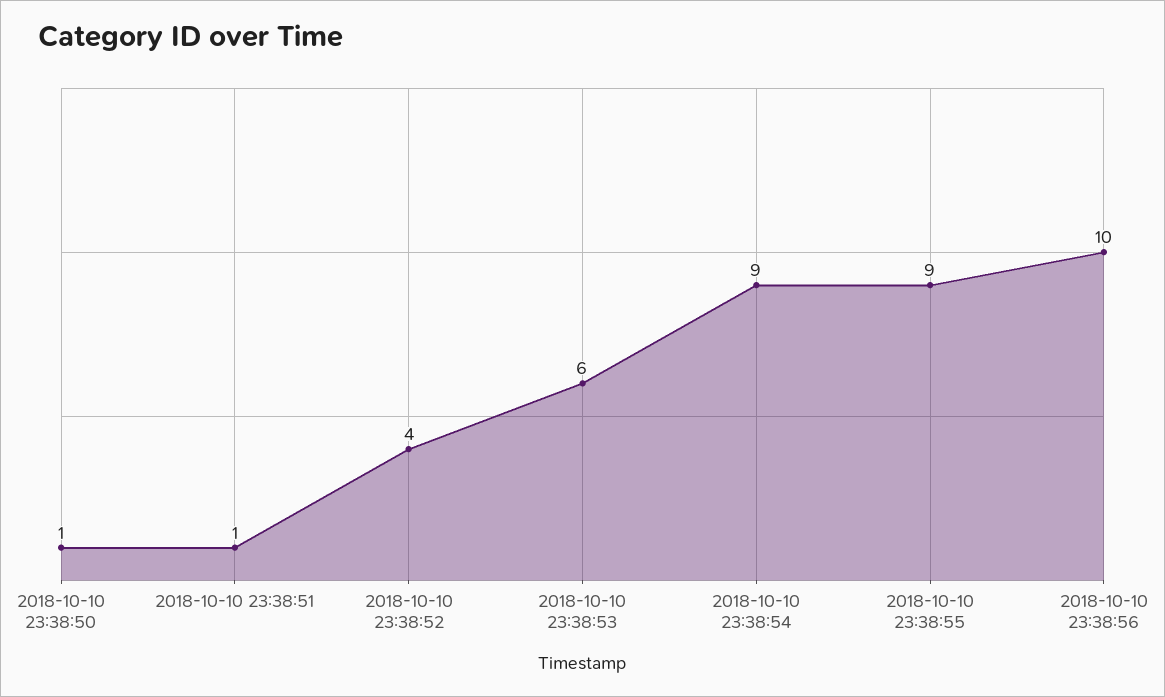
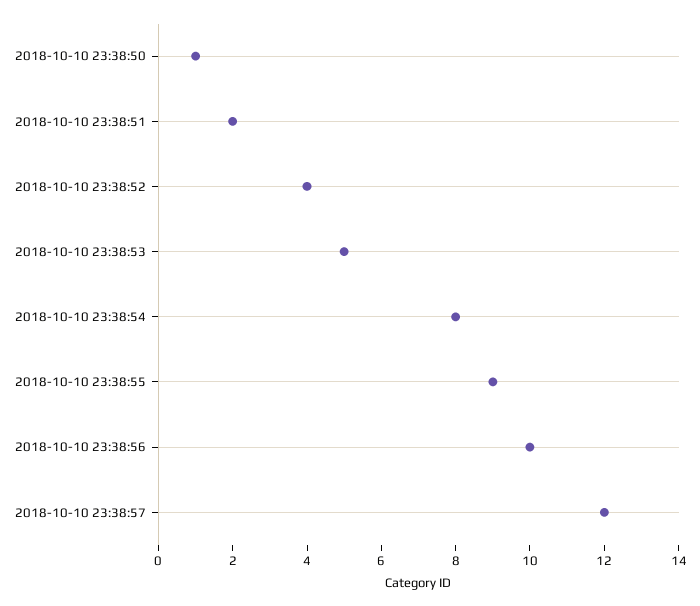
2018-10-10 23:38:51: 1 -> 2
2018-10-10 23:38:53: 6 -> 5
2018-10-10 23:38:54: 9 -> 8
2018-10-10 23:38:57: none -> 12

